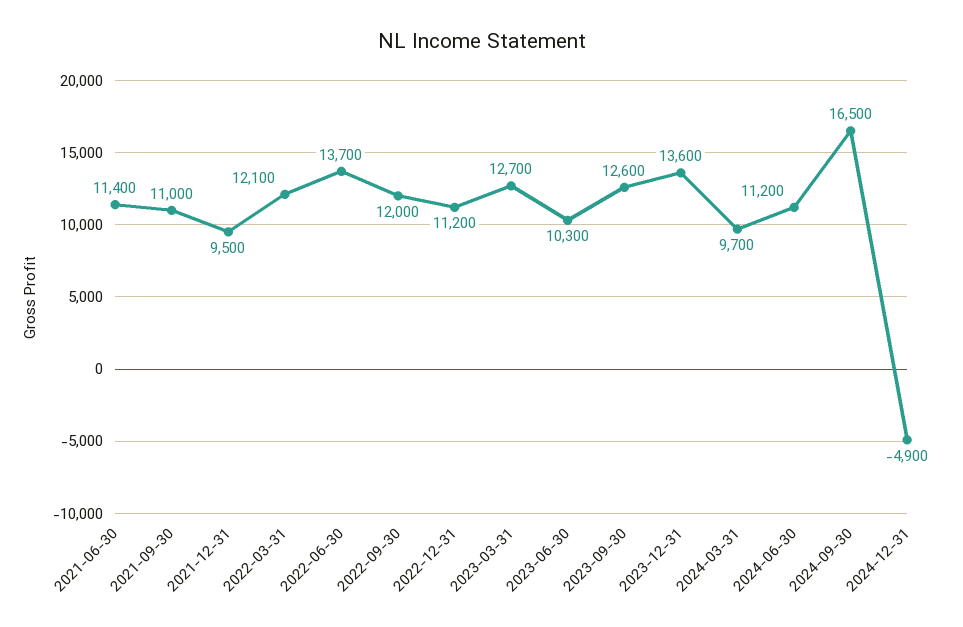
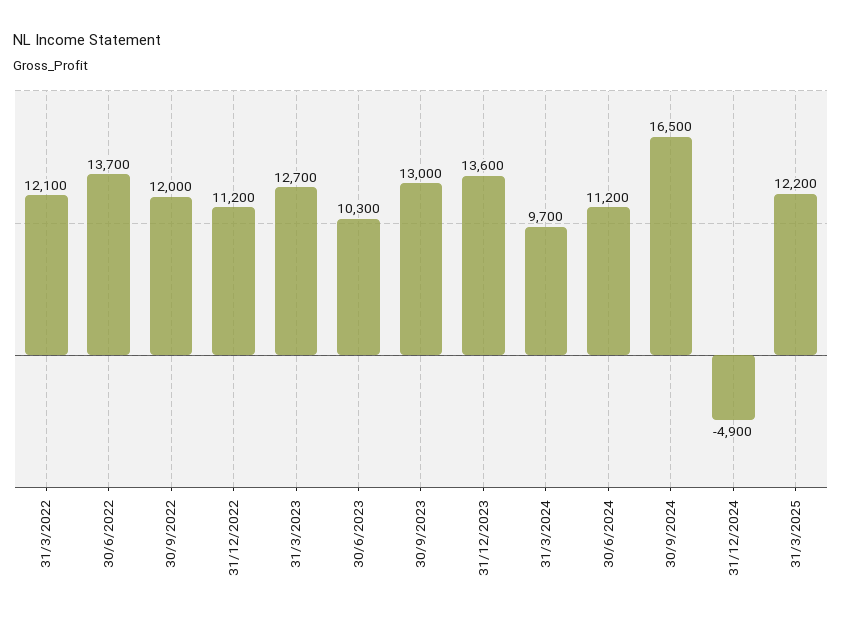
2021-06-30: 11400 -> none
2021-09-30: 11000 -> none
2021-12-31: 9500 -> none
2023-09-30: 12600 -> 13000
31/3/2025: none -> 12200

